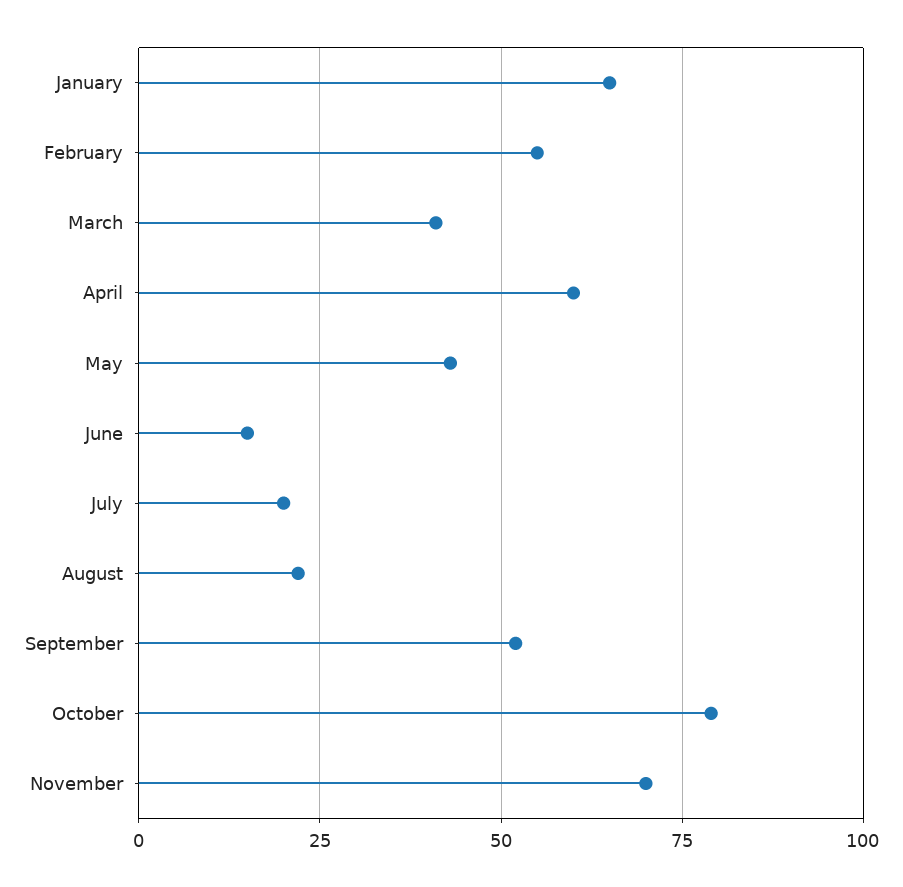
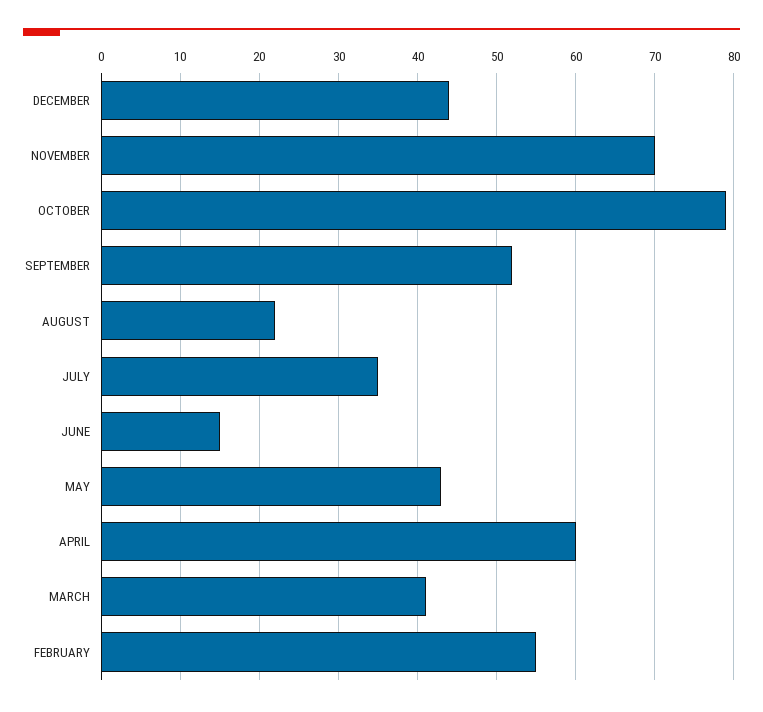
January: 65 -> none
July: 20 -> 35
DECEMBER: none -> 44

